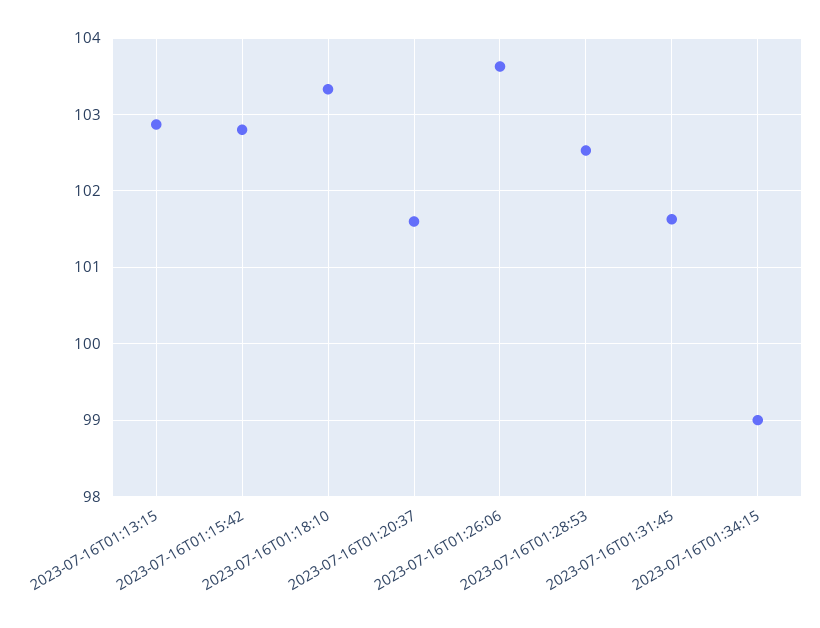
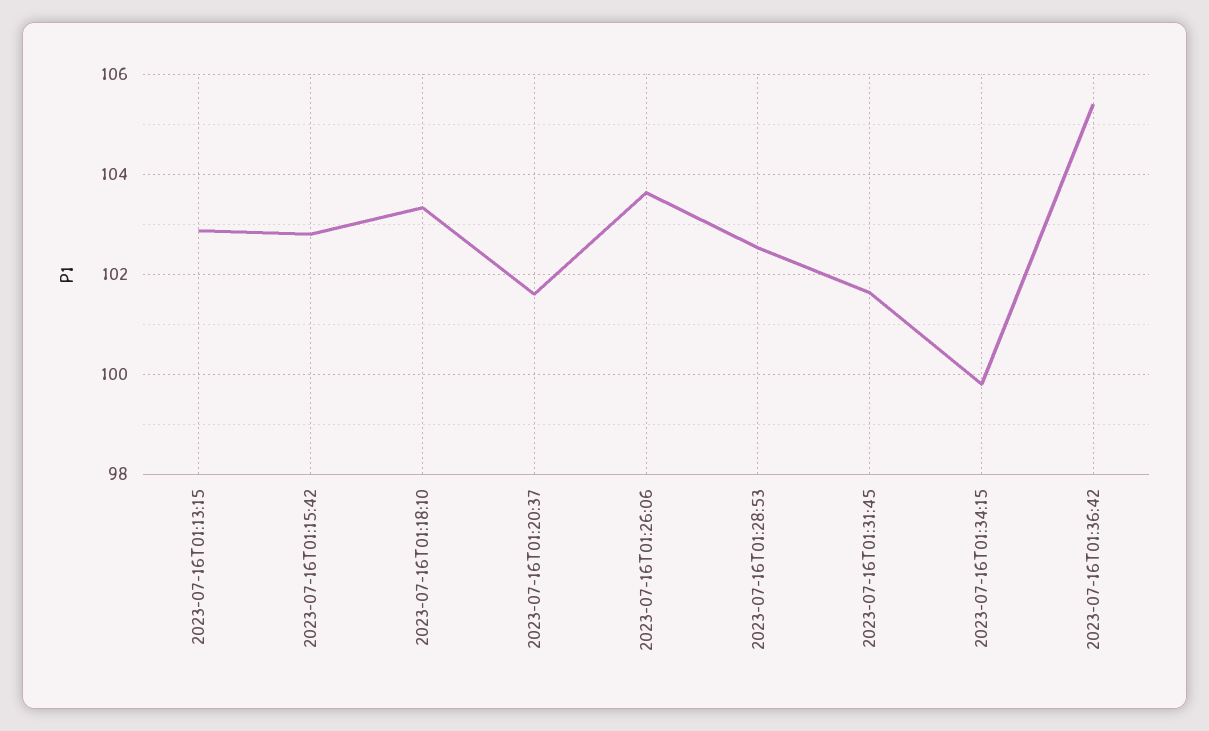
2023-07-16T01:34:15: 99 -> 99.8
2023-07-16T01:36:42: none -> 105.4

